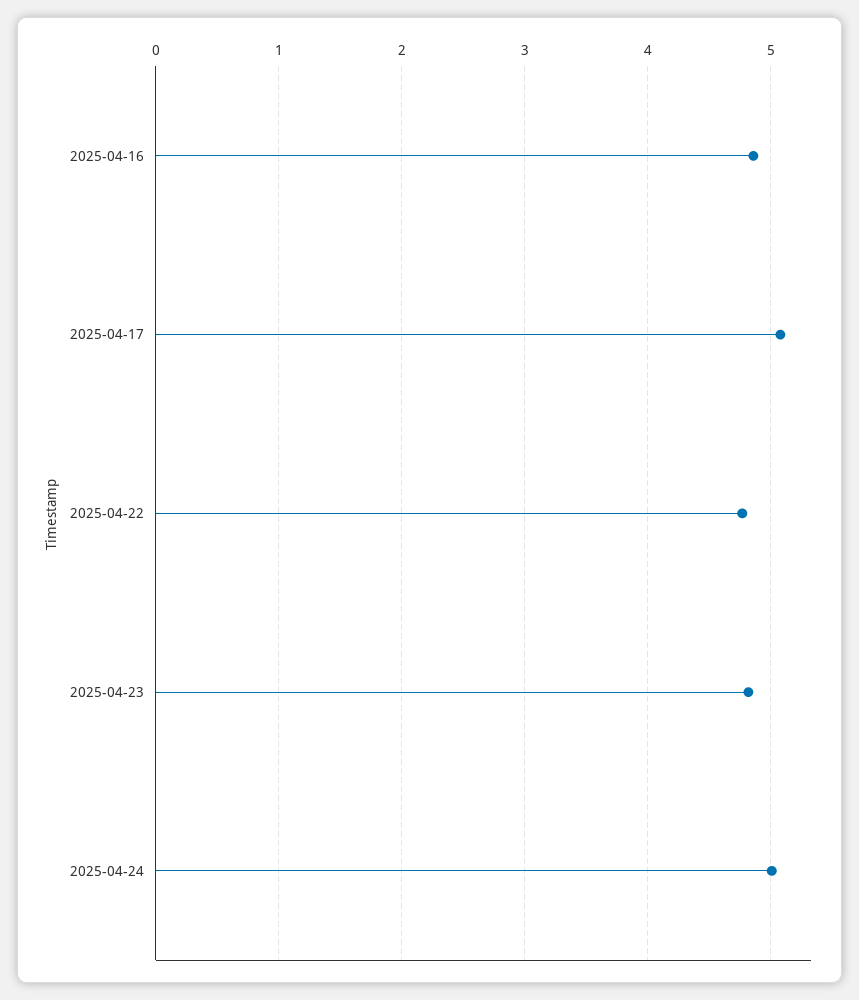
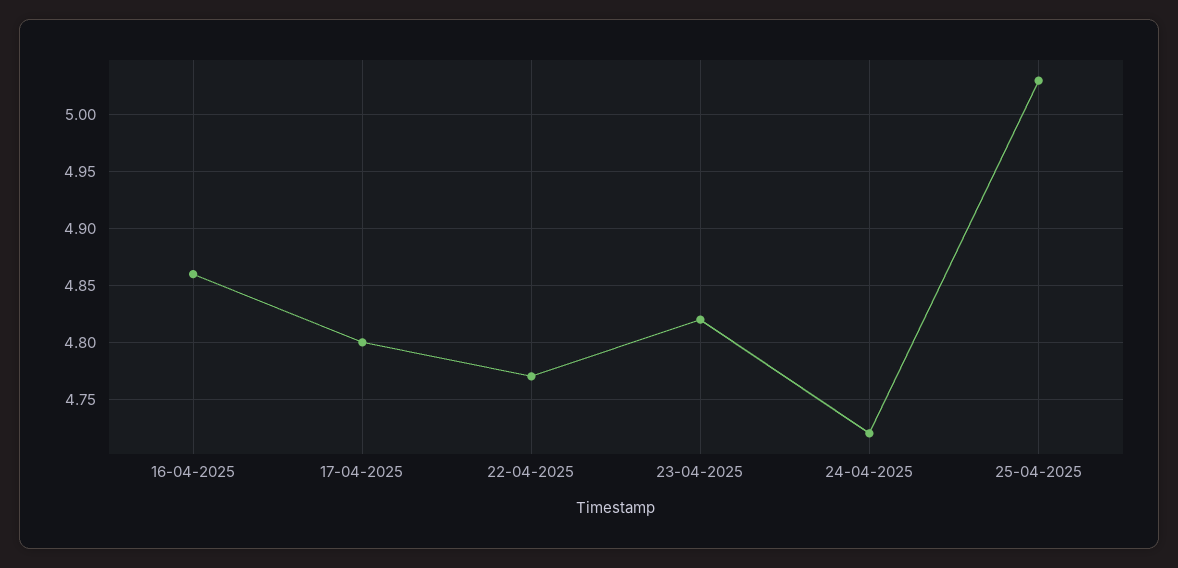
2025-04-17: 5.1 -> 4.8
2025-04-24: 5 -> 4.72
25-04-2025: none -> 5.03

